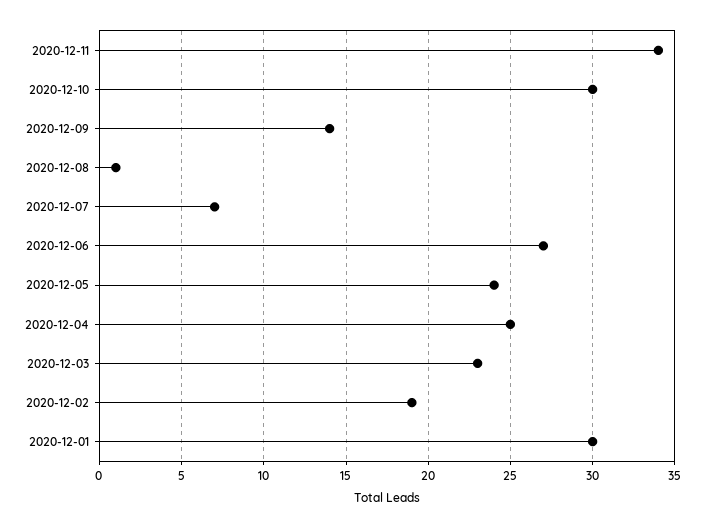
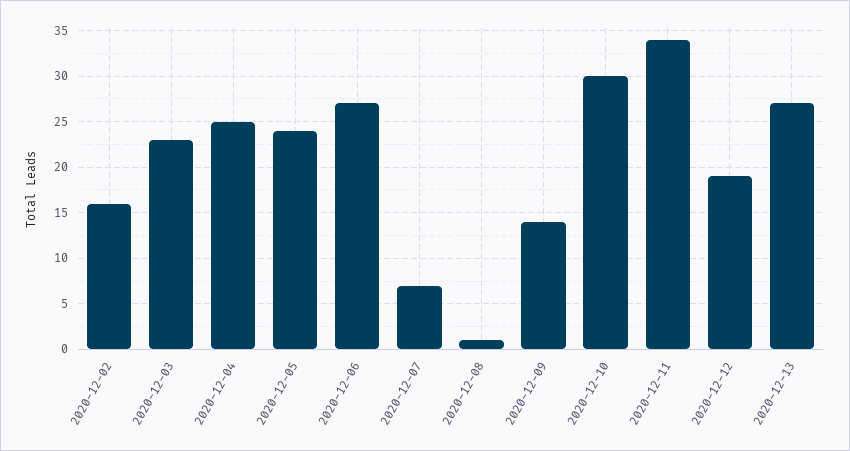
2020-12-02: 19 -> 16
2020-12-01: 30 -> none
2020-12-12: none -> 19
2020-12-13: none -> 27

